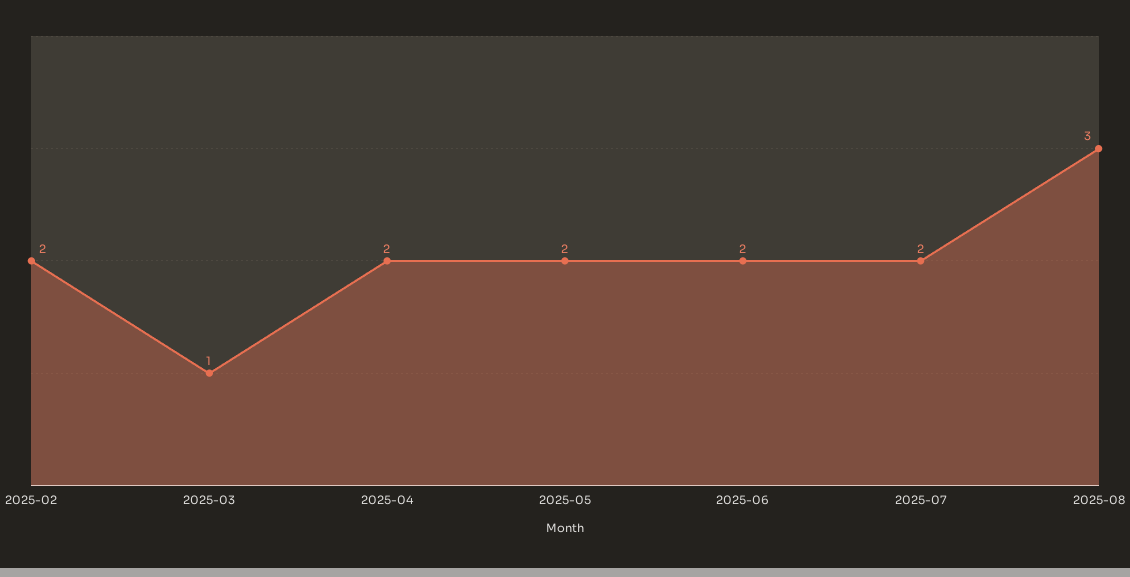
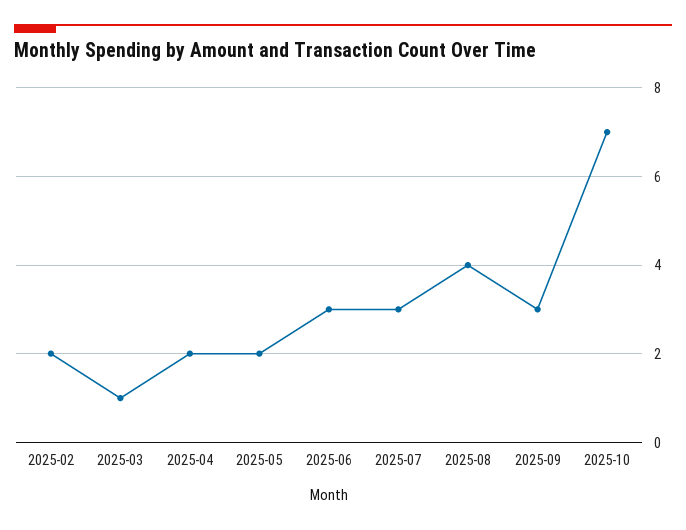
2025-06: 2 -> 3
2025-07: 2 -> 3
2025-08: 3 -> 4
2025-09: none -> 3
2025-10: none -> 7

